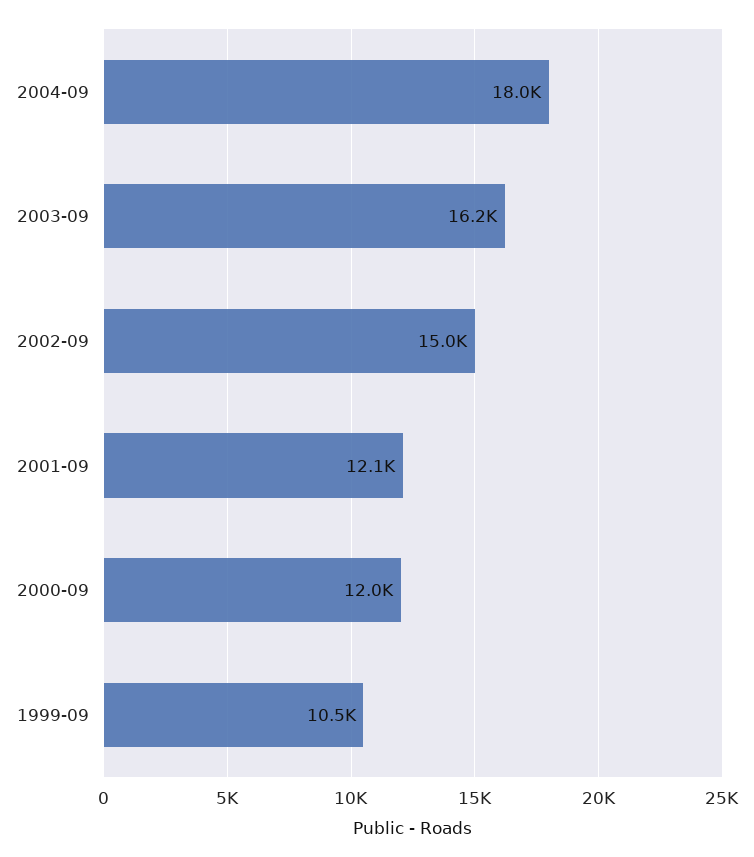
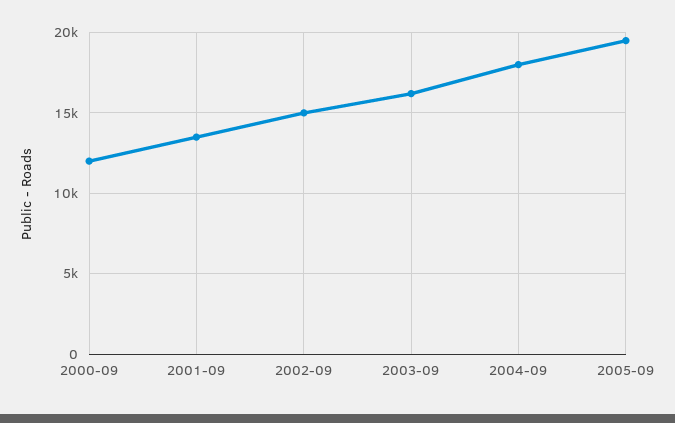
2001-09: 12100 -> 13500
1999-09: 10500 -> none
2005-09: none -> 19500

